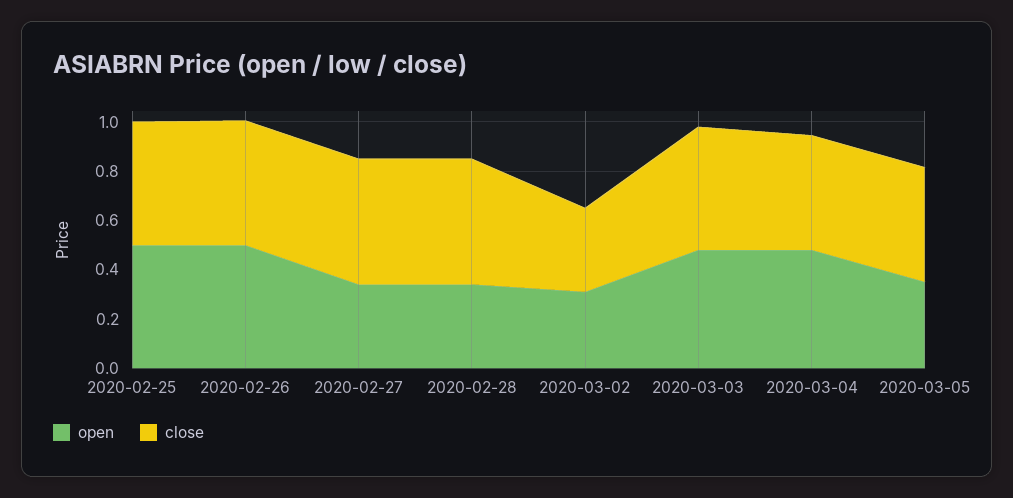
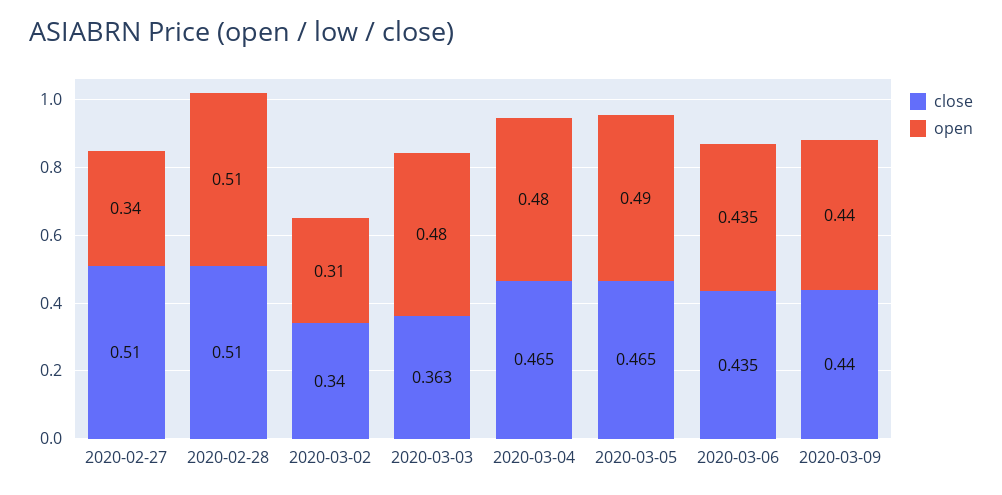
open, 2020-02-25: 0.5 -> none
close, 2020-02-25: 0.5 -> none
open, 2020-02-26: 0.5 -> none
close, 2020-02-26: 0.5 -> none
open, 2020-02-28: 0.35 -> 0.51
close, 2020-03-03: 0.5 -> 0.363
open, 2020-03-05: 0.35 -> 0.49
close, 2020-03-06: none -> 0.435
open, 2020-03-06: none -> 0.435
close, 2020-03-09: none -> 0.44
open, 2020-03-09: none -> 0.44

